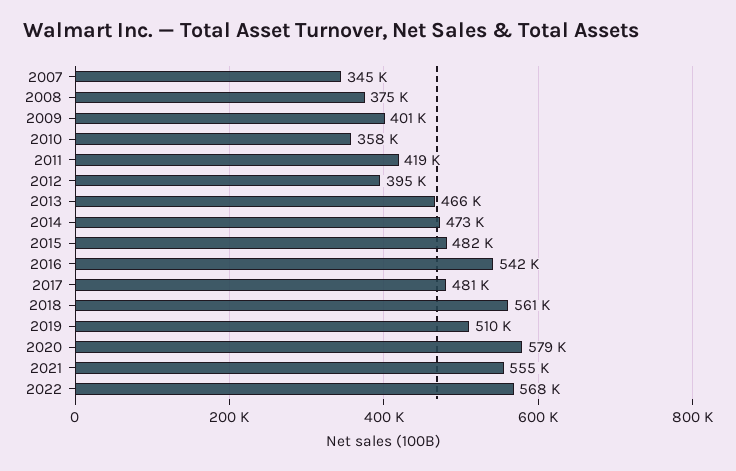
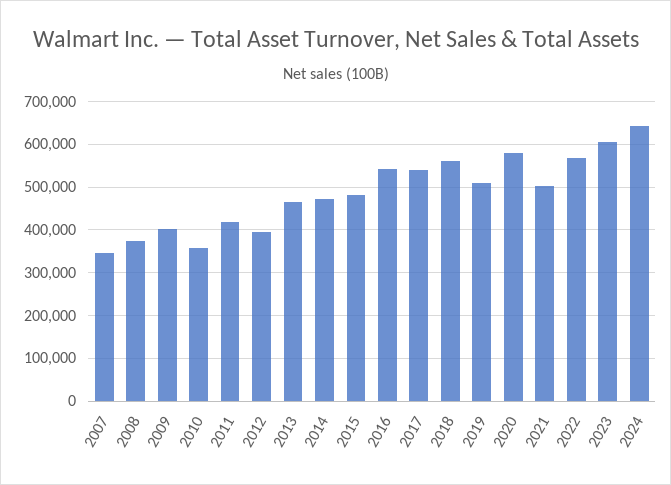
2017: 481000 -> 540000
2021: 555000 -> 500000
2023: none -> 600000
2024: none -> 640000

